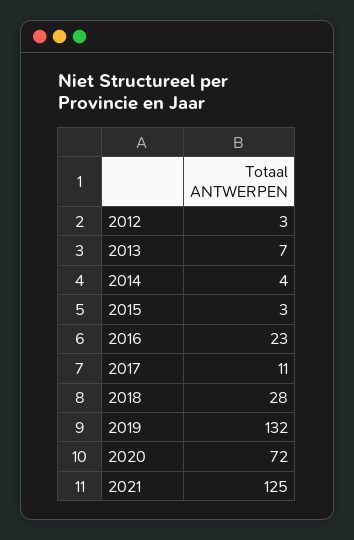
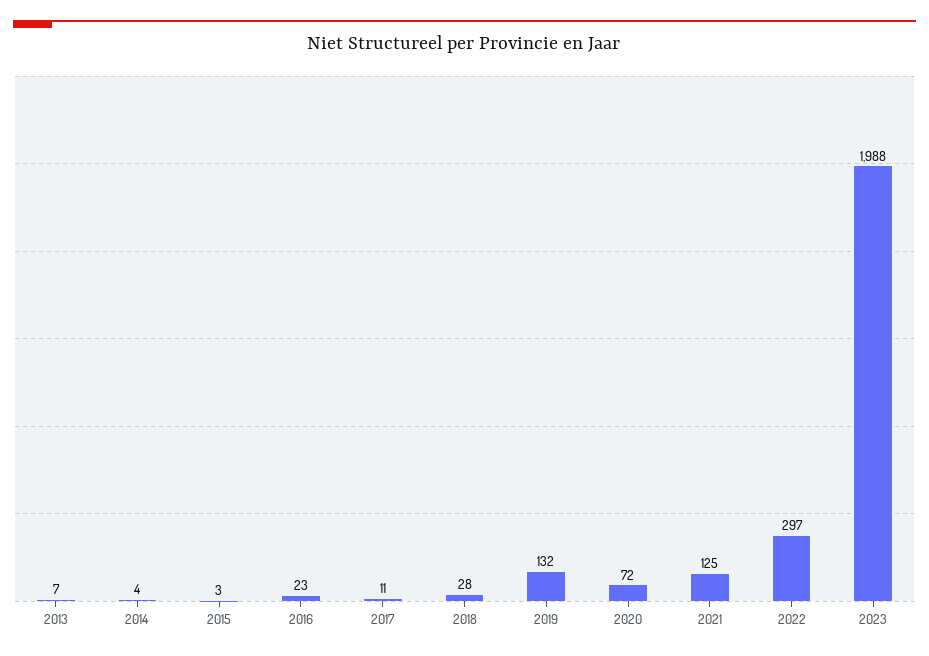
2012: 3 -> none
2022: none -> 297
2023: none -> 1988

